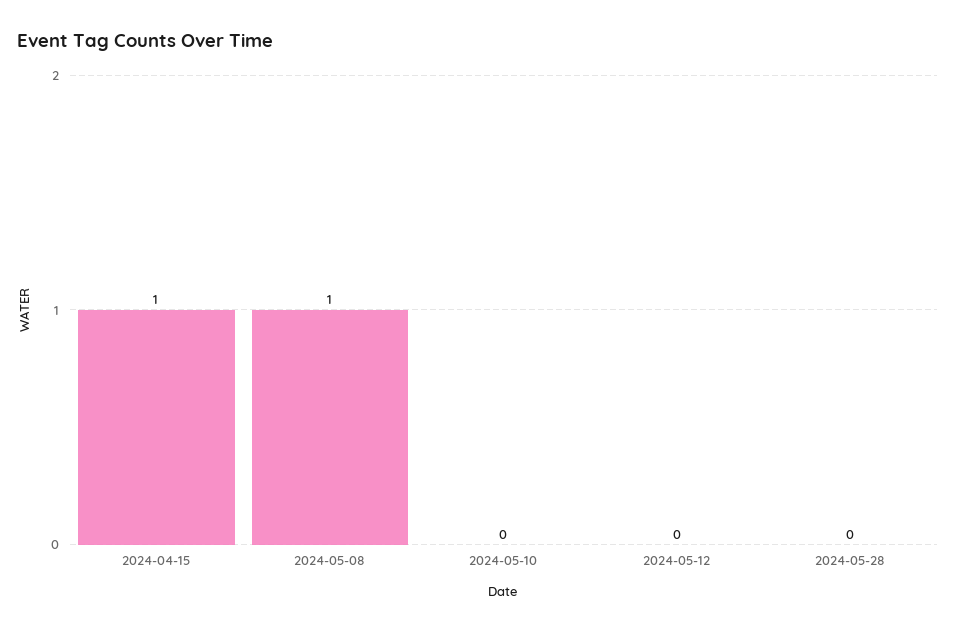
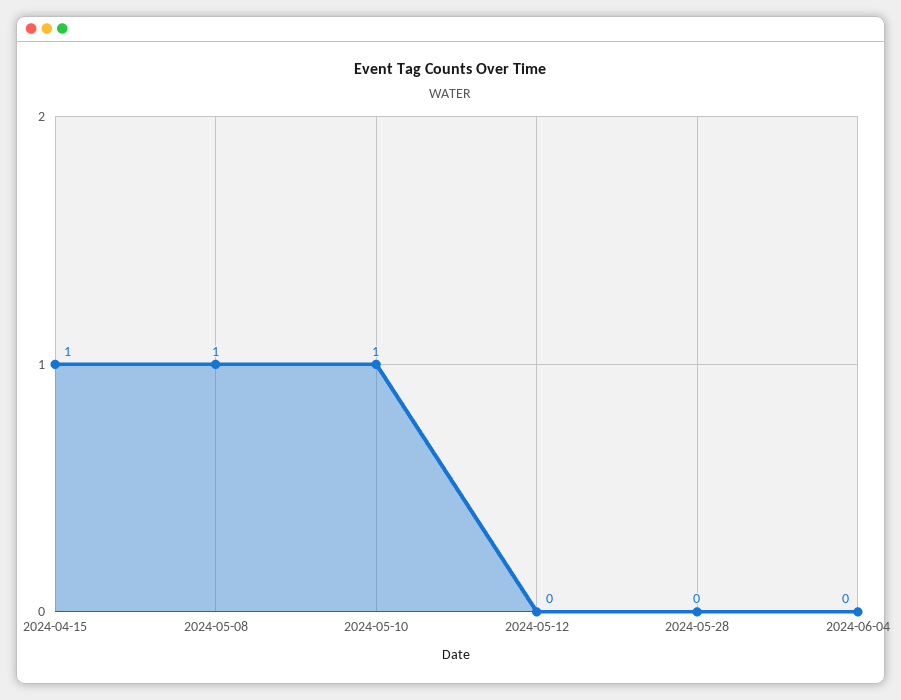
2024-05-10: 0 -> 1
2024-06-04: none -> 0

